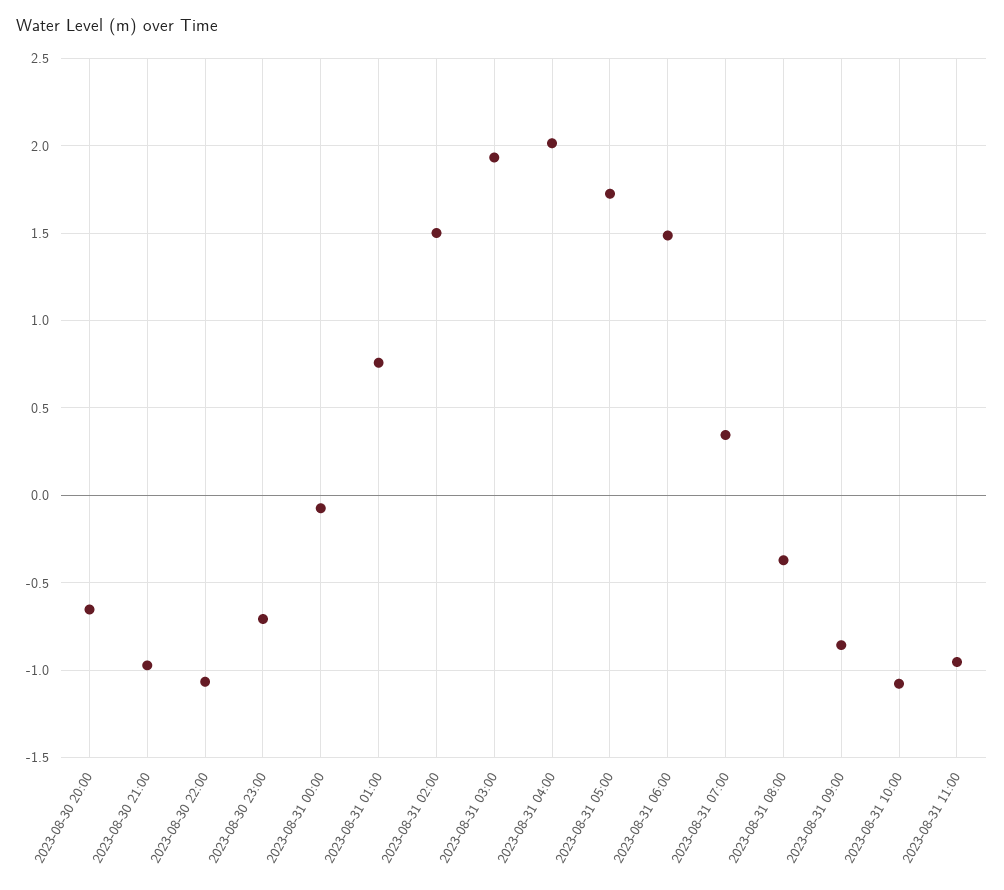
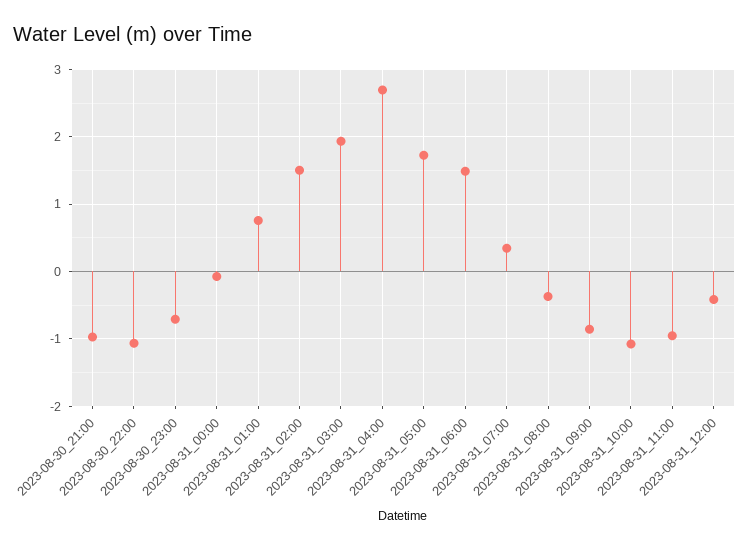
2023-08-30 20:00: -0.65 -> none
2023-08-31 04:00: 2 -> 2.7
2023-08-31_12:00: none -> -0.4

